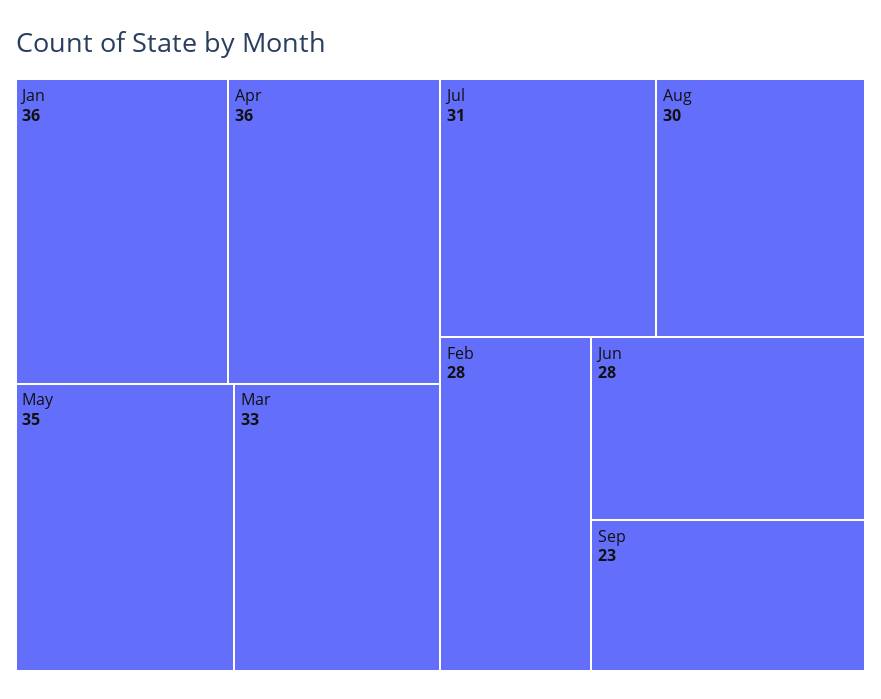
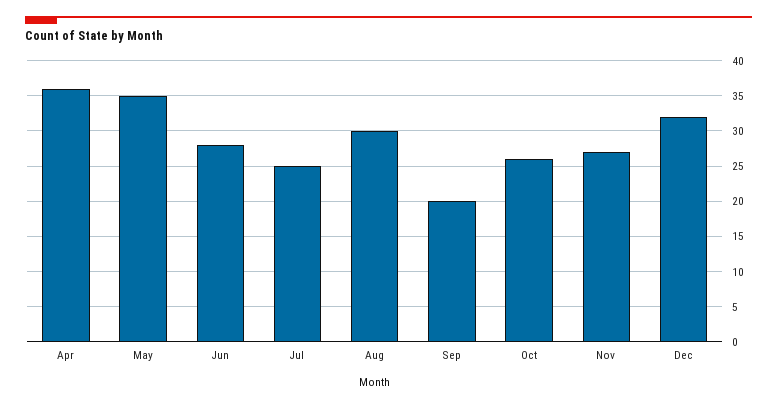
Jan: 36 -> none
Mar: 33 -> none
Jul: 31 -> 25
Feb: 28 -> none
Sep: 23 -> 20
Oct: none -> 26
Nov: none -> 27
Dec: none -> 32

